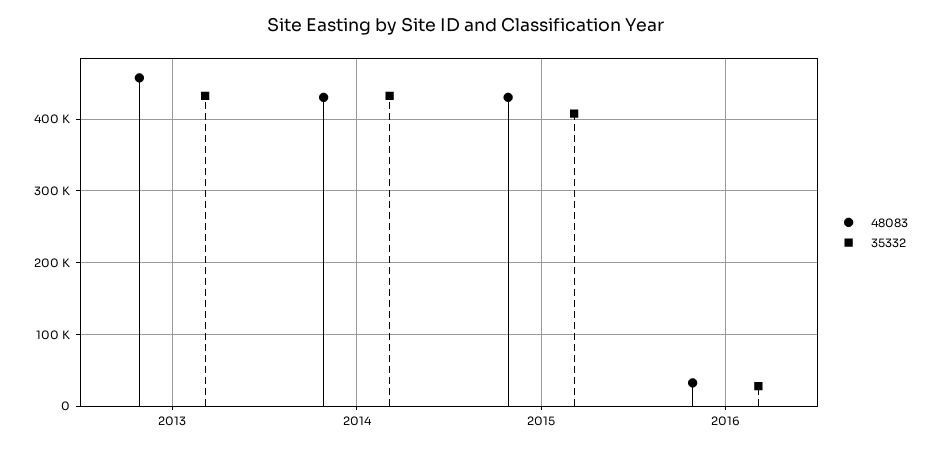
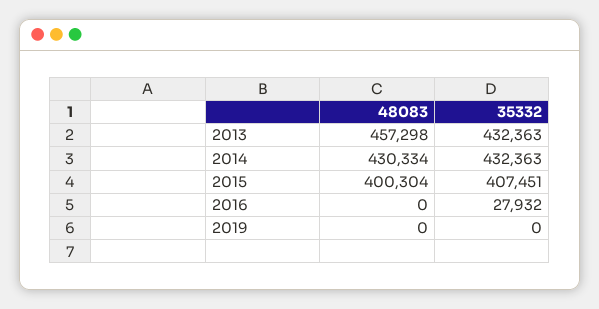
48083, 2015: 430000 -> 400304
48083, 2016: 30000 -> 0
48083, 2019: none -> 0
35332, 2019: none -> 0

